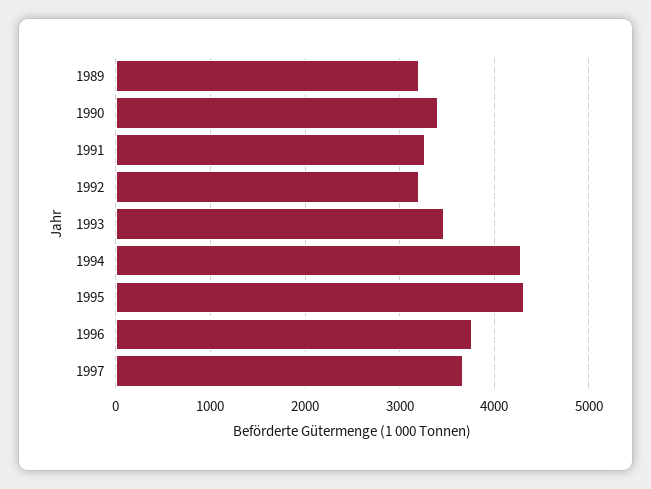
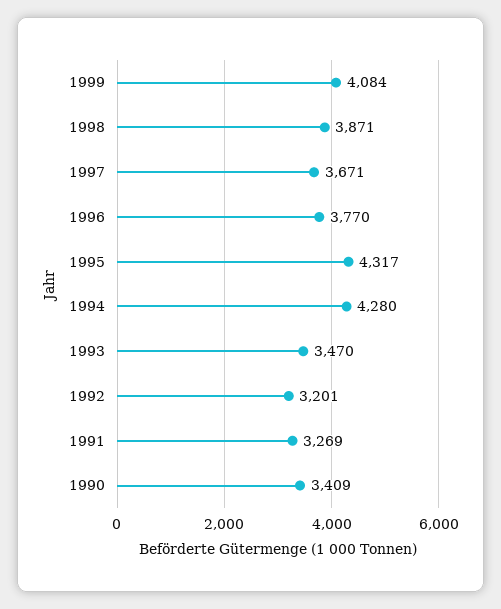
1989: 3200 -> none
1999: none -> 4084
1998: none -> 3871

